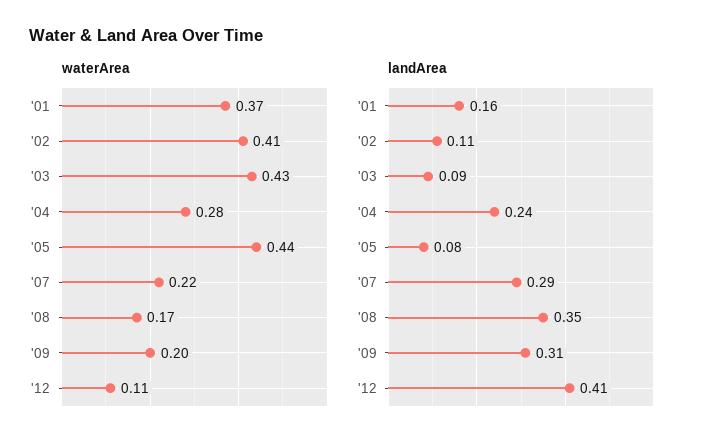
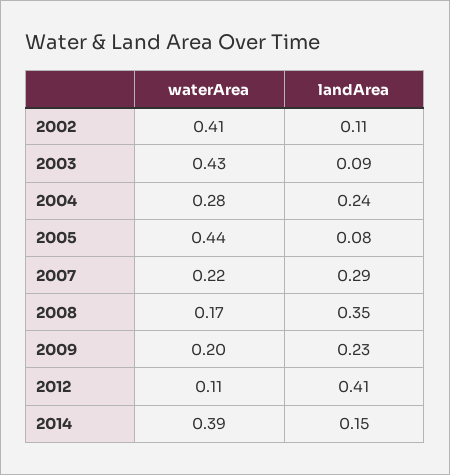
waterArea, '01: 0.37 -> none
landArea, '01: 0.16 -> none
landArea, '09: 0.31 -> 0.23
waterArea, 2014: none -> 0.39
landArea, 2014: none -> 0.15

